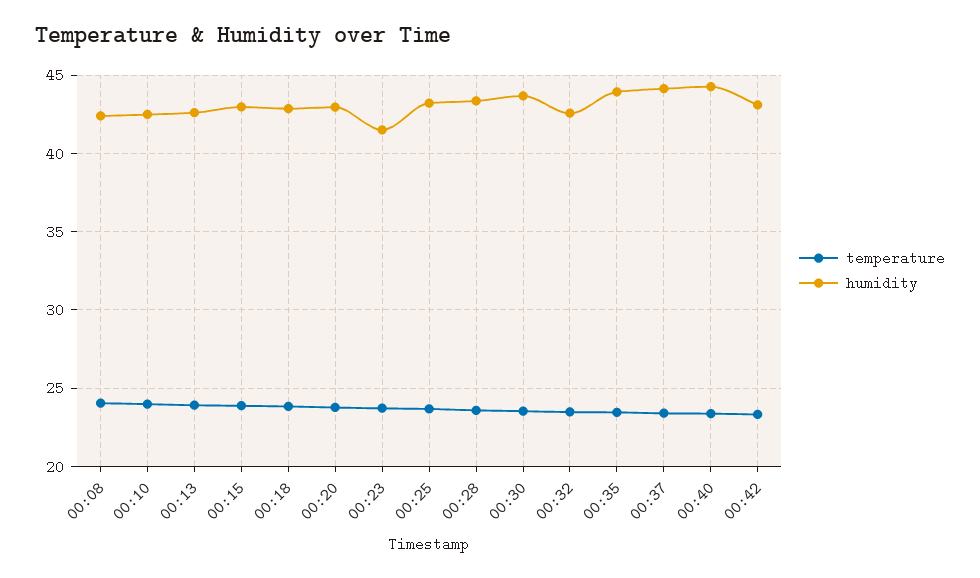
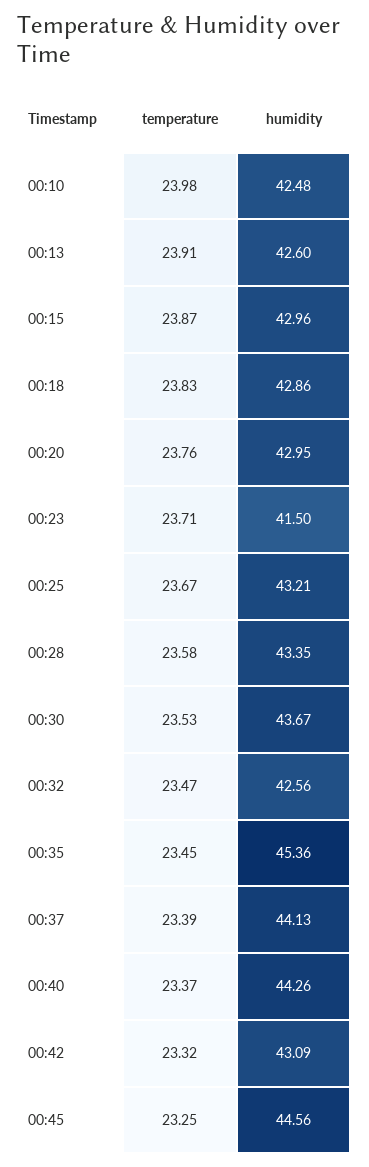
temperature, 00:08: 24 -> none
humidity, 00:08: 42.5 -> none
humidity, 00:35: 44 -> 45.36
temperature, 00:45: none -> 23.25
humidity, 00:45: none -> 44.56

